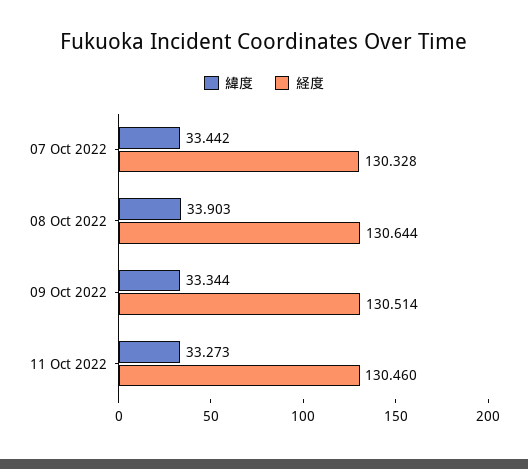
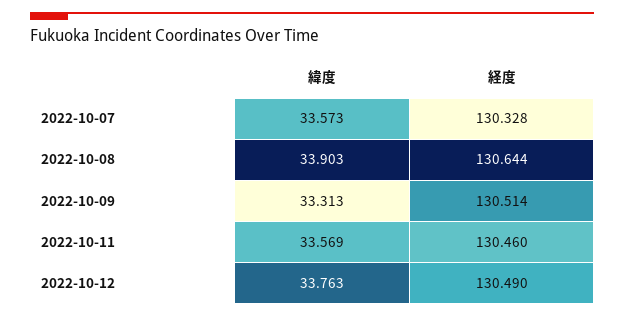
緯度, 07 Oct 2022: 33.442 -> 33.573
緯度, 09 Oct 2022: 33.344 -> 33.313
緯度, 11 Oct 2022: 33.273 -> 33.569
緯度, 2022-10-12: none -> 33.763
経度, 2022-10-12: none -> 130.49

